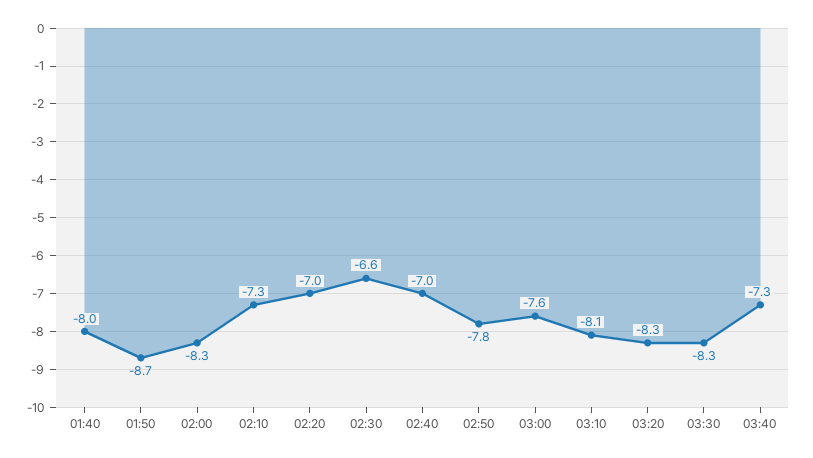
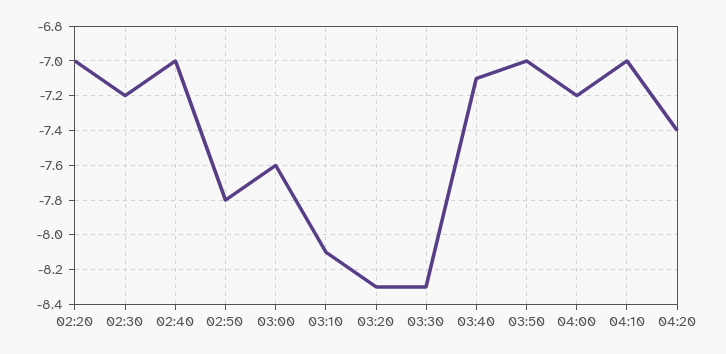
01:40: -8 -> none
01:50: -8.7 -> none
02:00: -8.3 -> none
02:10: -7.3 -> none
02:30: -6.6 -> -7.2
03:40: -7.3 -> -7.1
03:50: none -> -7
04:00: none -> -7.2
04:10: none -> -7
04:20: none -> -7.4

